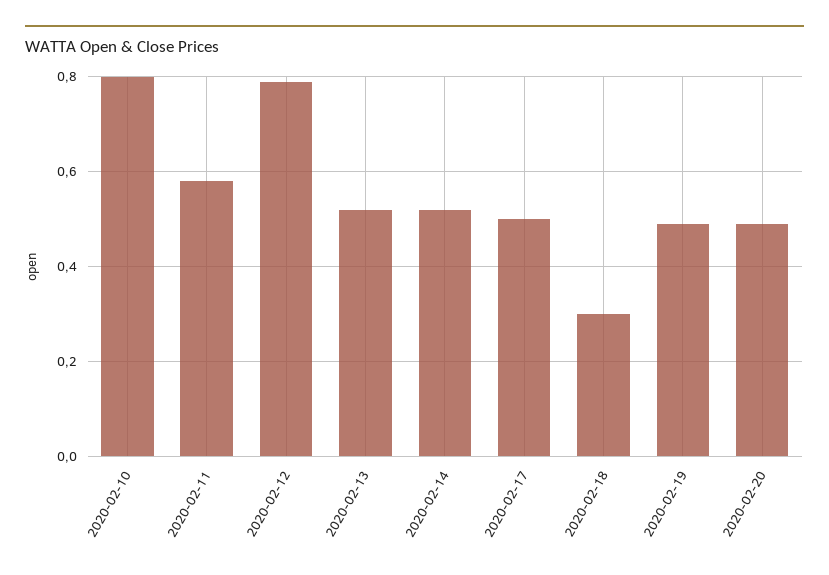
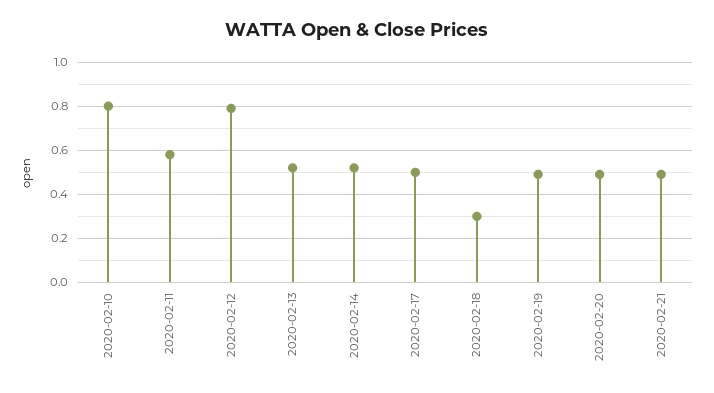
2020-02-21: none -> 0.5

